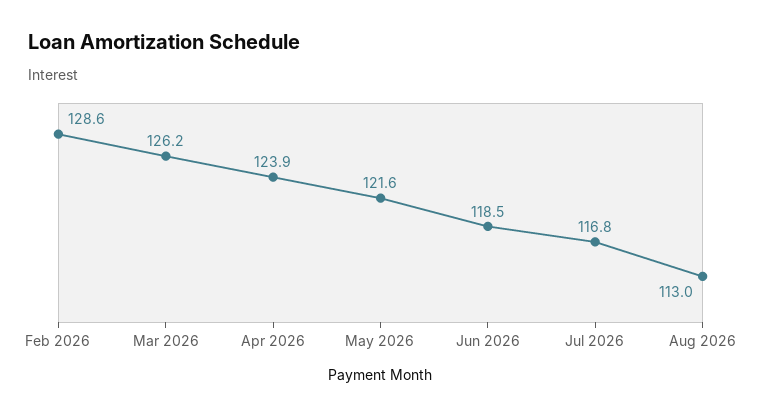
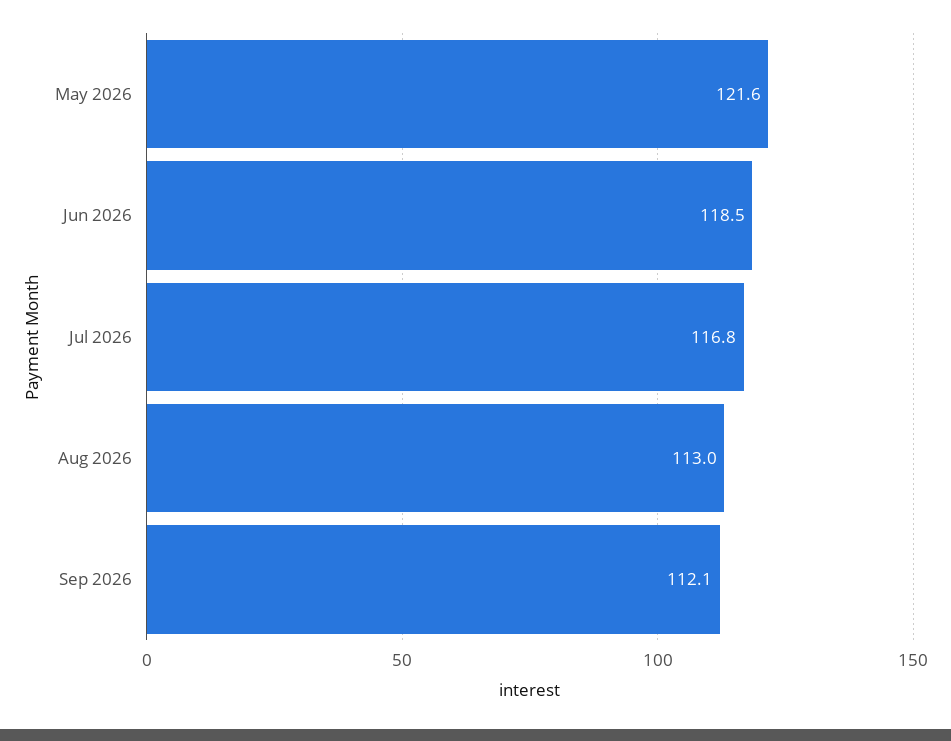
Feb 2026: 128.6 -> none
Mar 2026: 126.2 -> none
Apr 2026: 123.9 -> none
Sep 2026: none -> 112.1

